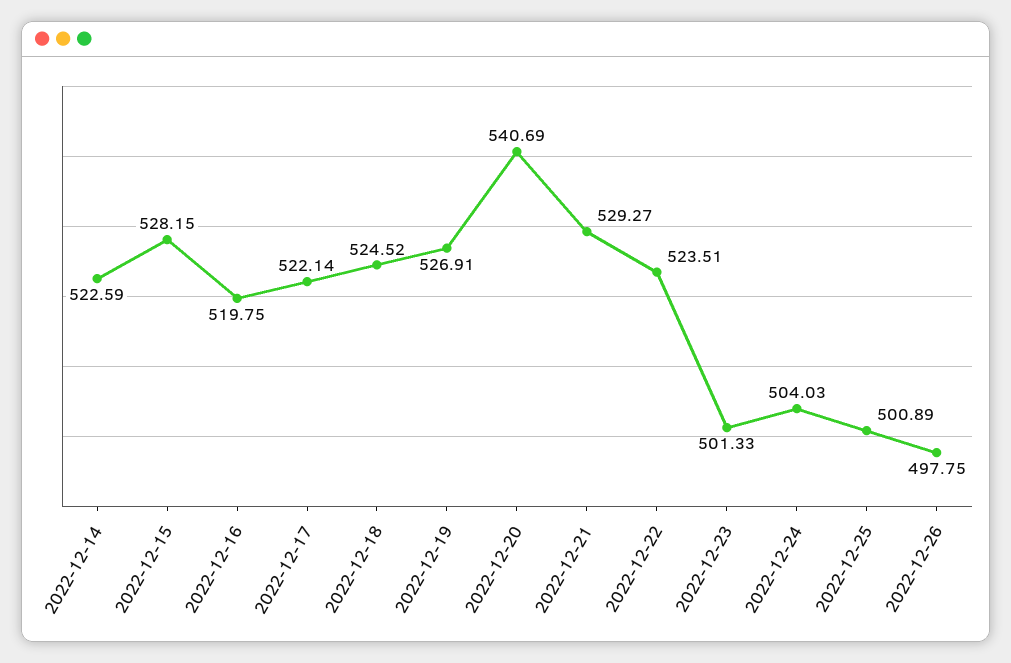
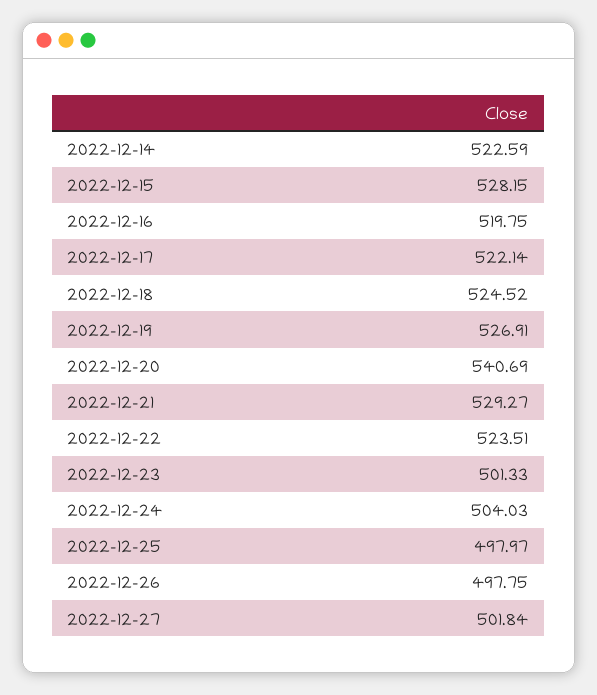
2022-12-25: 500.89 -> 497.97
2022-12-27: none -> 501.84

